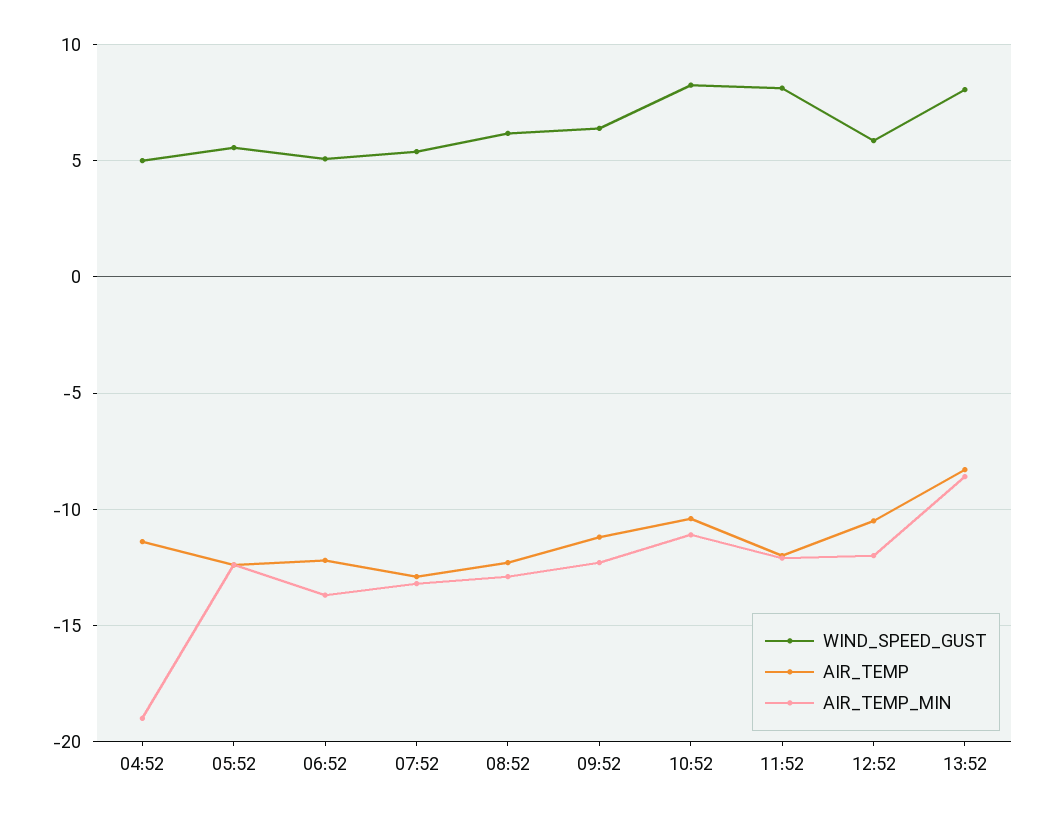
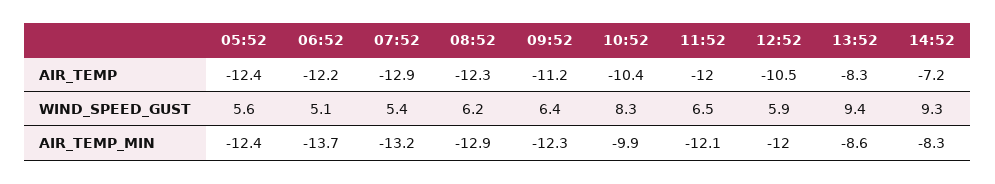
WIND_SPEED_GUST, 04:52: 5 -> none
AIR_TEMP, 04:52: -11.5 -> none
AIR_TEMP_MIN, 04:52: -19 -> none
AIR_TEMP_MIN, 10:52: -11 -> -9.9
WIND_SPEED_GUST, 11:52: 8 -> 6.5
WIND_SPEED_GUST, 13:52: 8 -> 9.4
AIR_TEMP, 14:52: none -> -7.2
WIND_SPEED_GUST, 14:52: none -> 9.3
AIR_TEMP_MIN, 14:52: none -> -8.3

